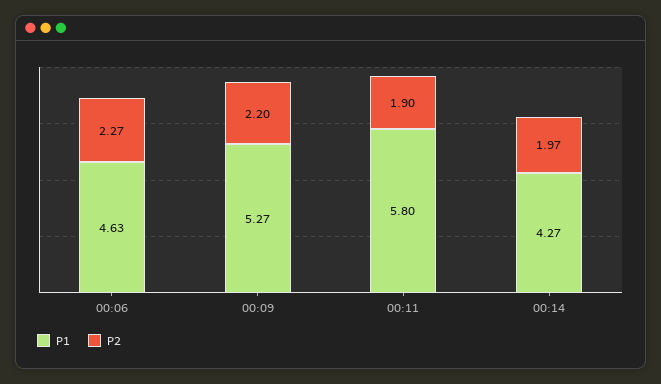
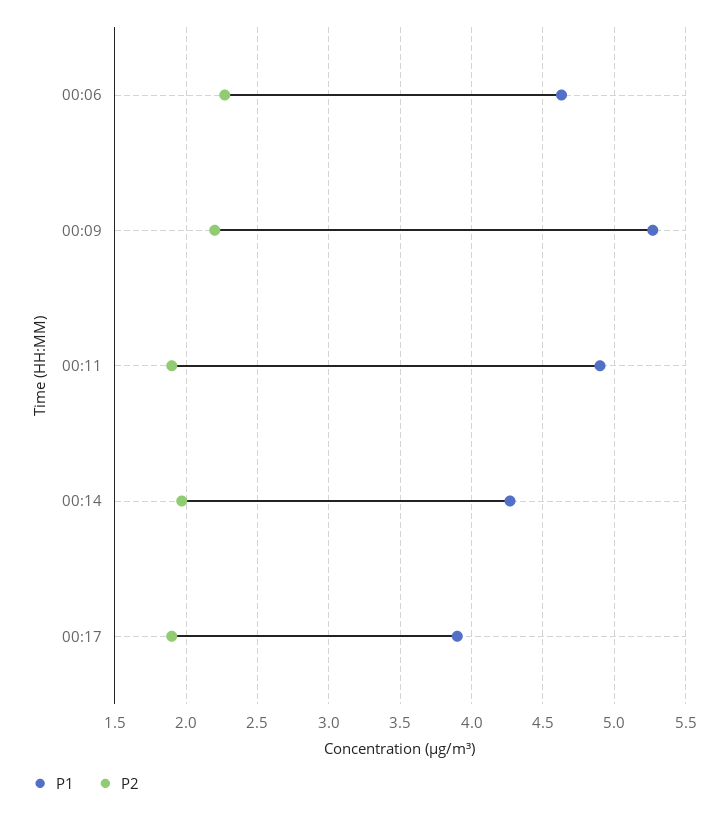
P1, 00:11: 5.8 -> 4.9
P1, 00:17: none -> 3.9
P2, 00:17: none -> 1.9

